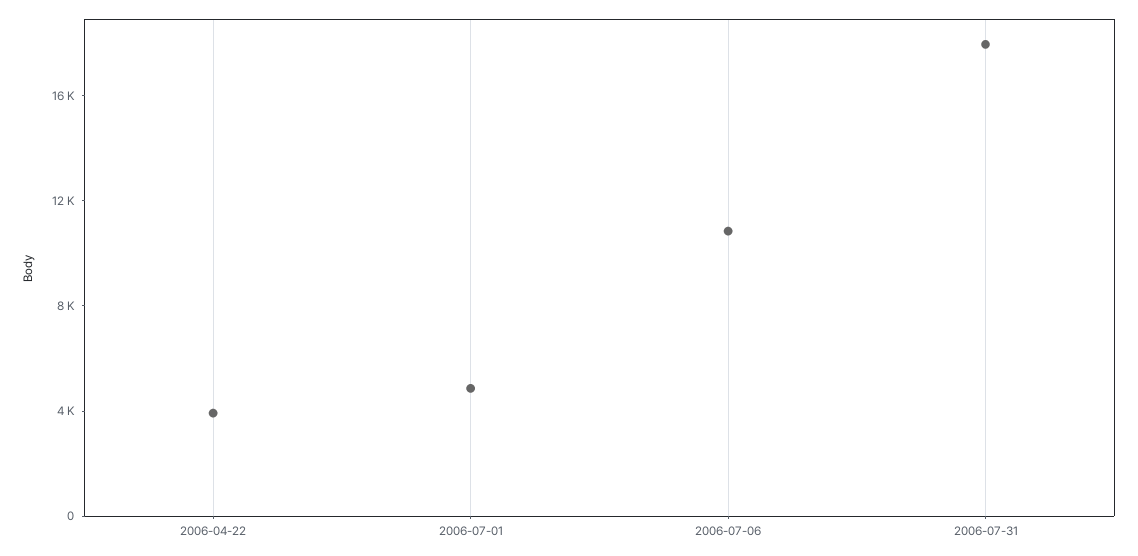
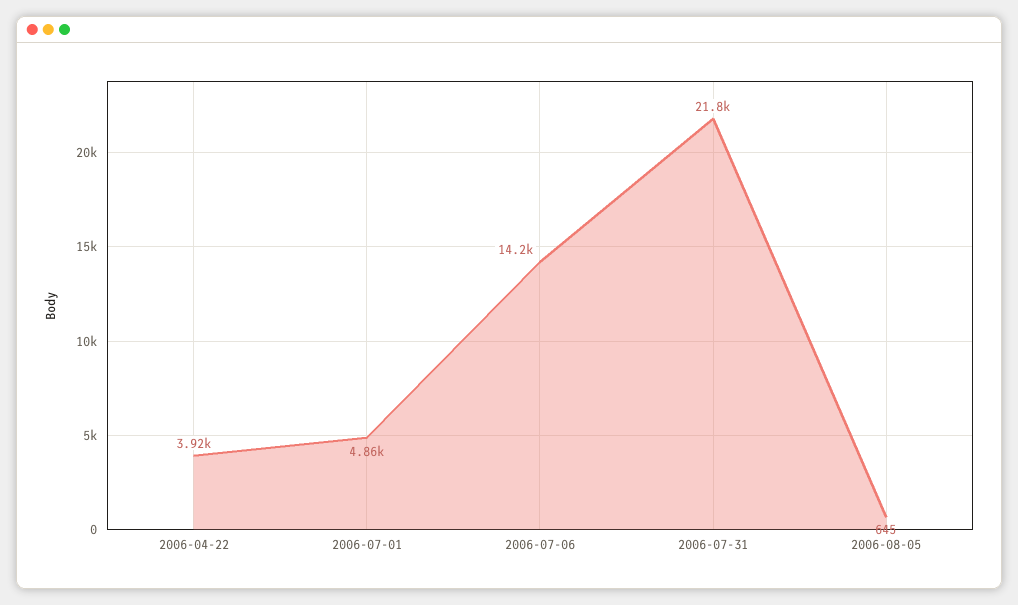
2006-07-06: 11000 -> 14200
2006-07-31: 18000 -> 21800
2006-08-05: none -> 645

